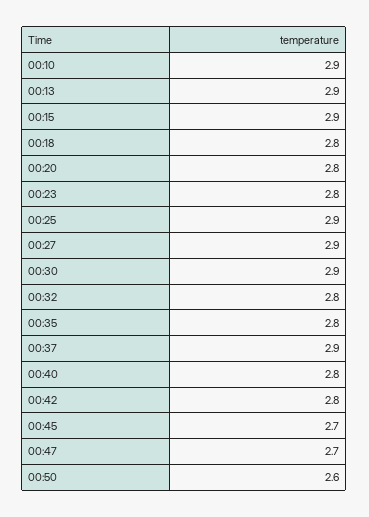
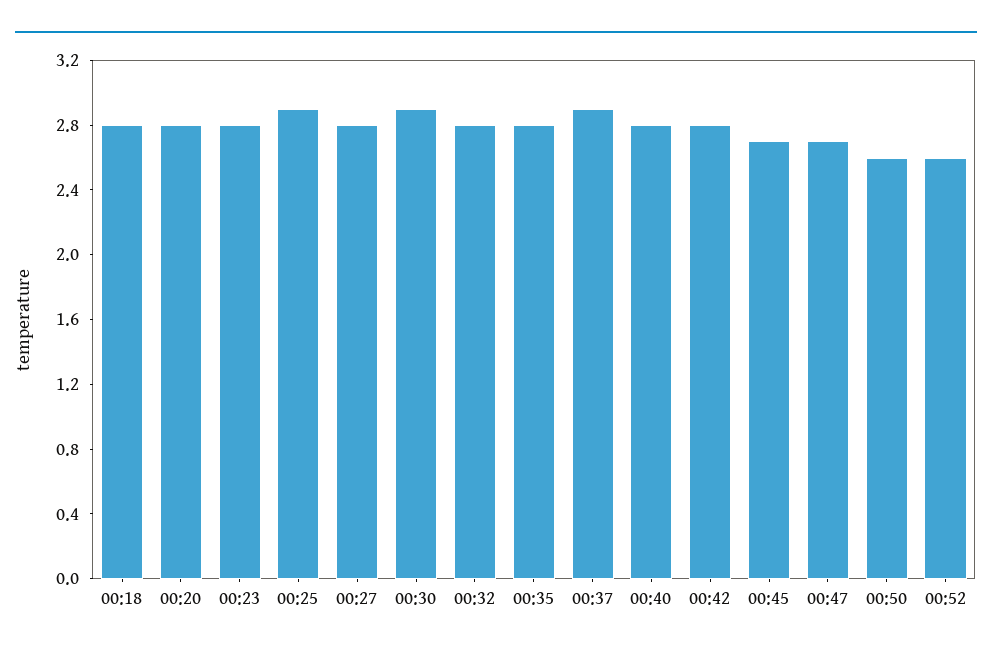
00:10: 2.9 -> none
00:13: 2.9 -> none
00:15: 2.9 -> none
00:27: 2.9 -> 2.8
00:52: none -> 2.6

